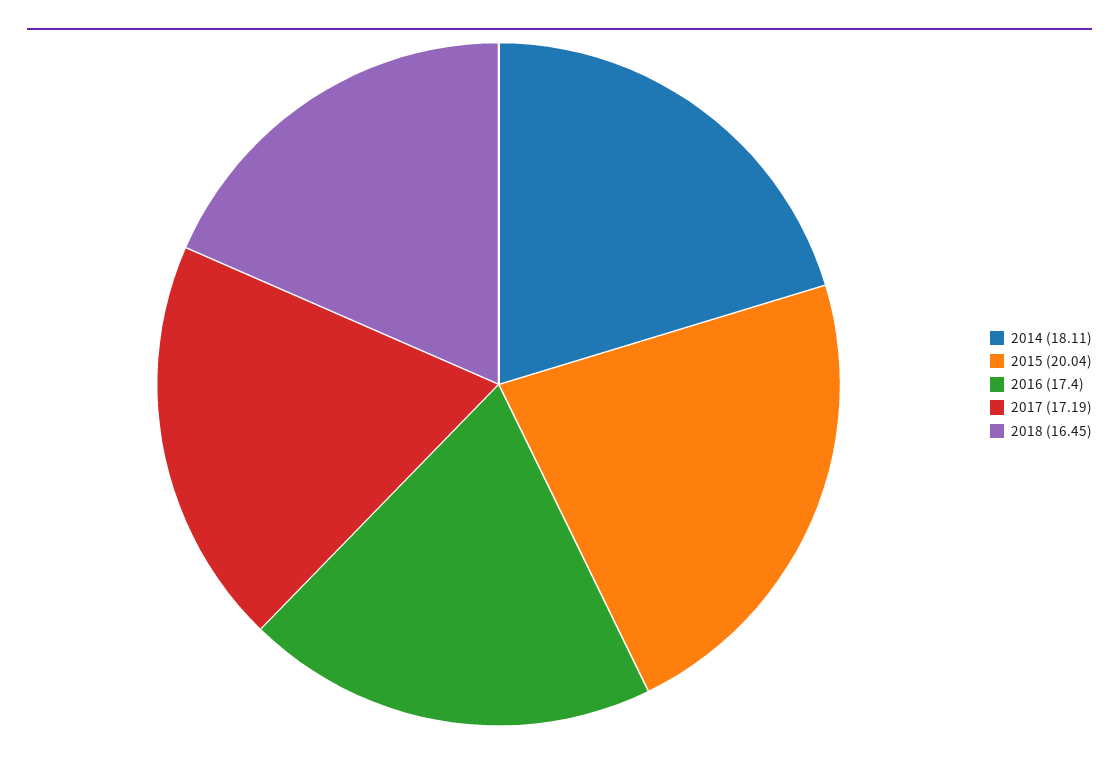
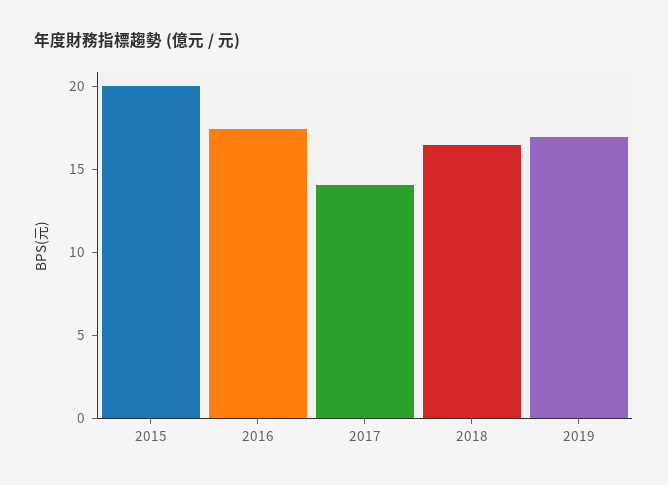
2014: 18.11 -> none
2017: 17.19 -> 14
2019: none -> 17

